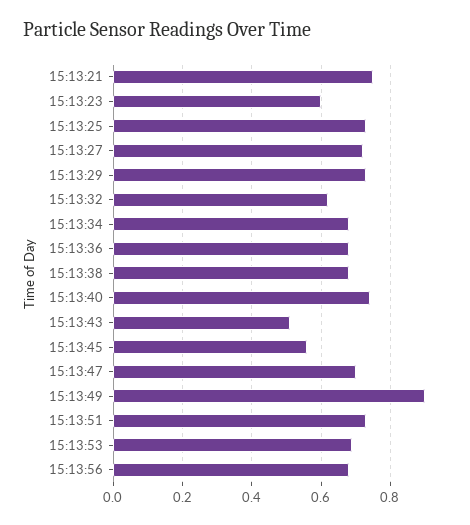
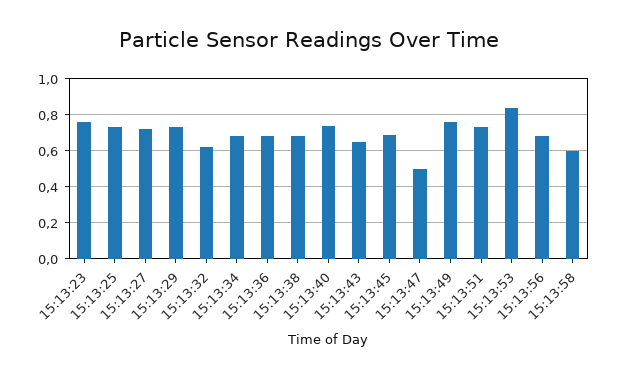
15:13:21: 0.75 -> none
15:13:23: 0.6 -> 0.75
15:13:43: 0.5 -> 0.65
15:13:45: 0.55 -> 0.7
15:13:47: 0.7 -> 0.5
15:13:49: 0.9 -> 0.75
15:13:53: 0.7 -> 0.85
15:13:58: none -> 0.6

